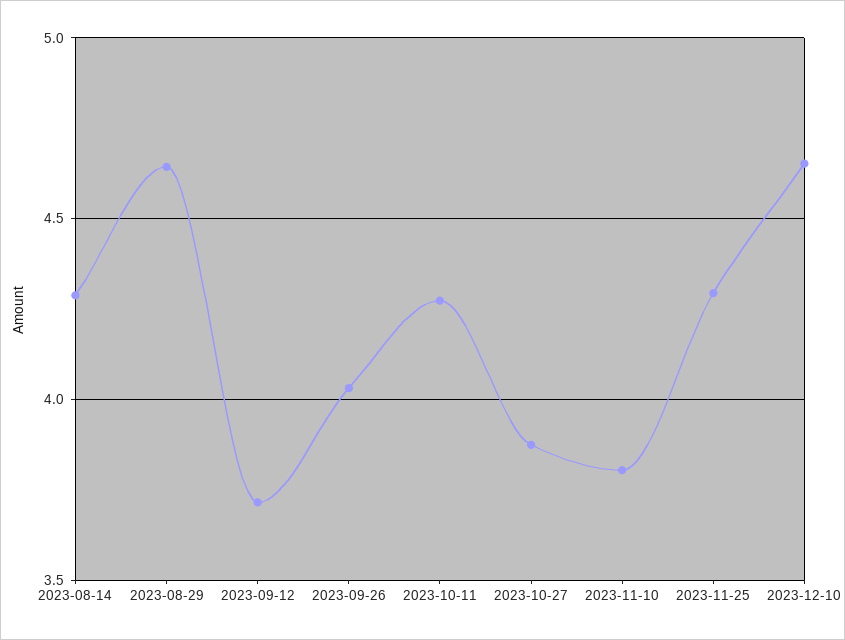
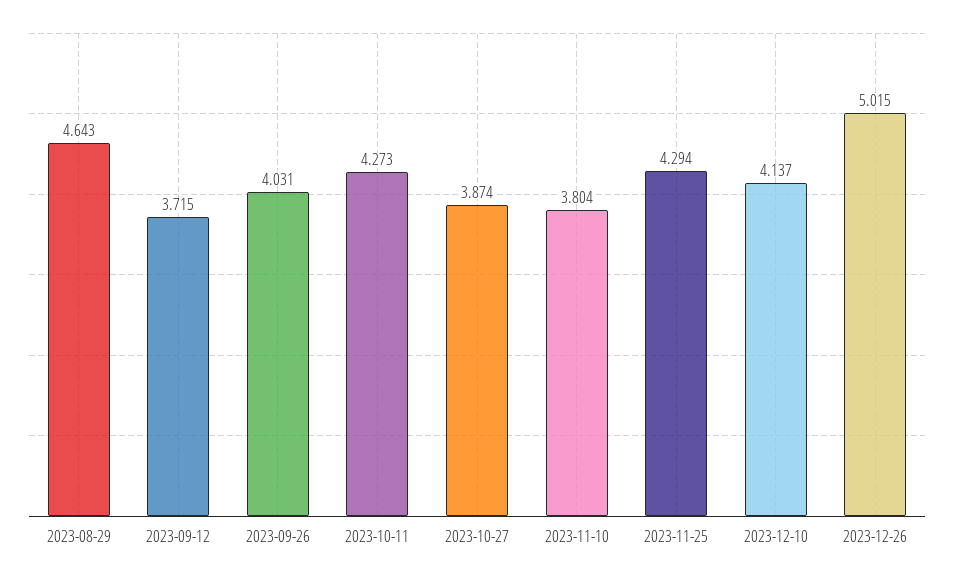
2023-08-14: 4.3 -> none
2023-12-10: 4.65 -> 4.137
2023-12-26: none -> 5.015

